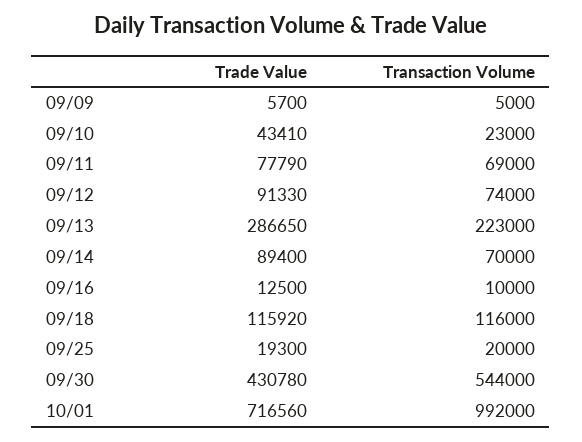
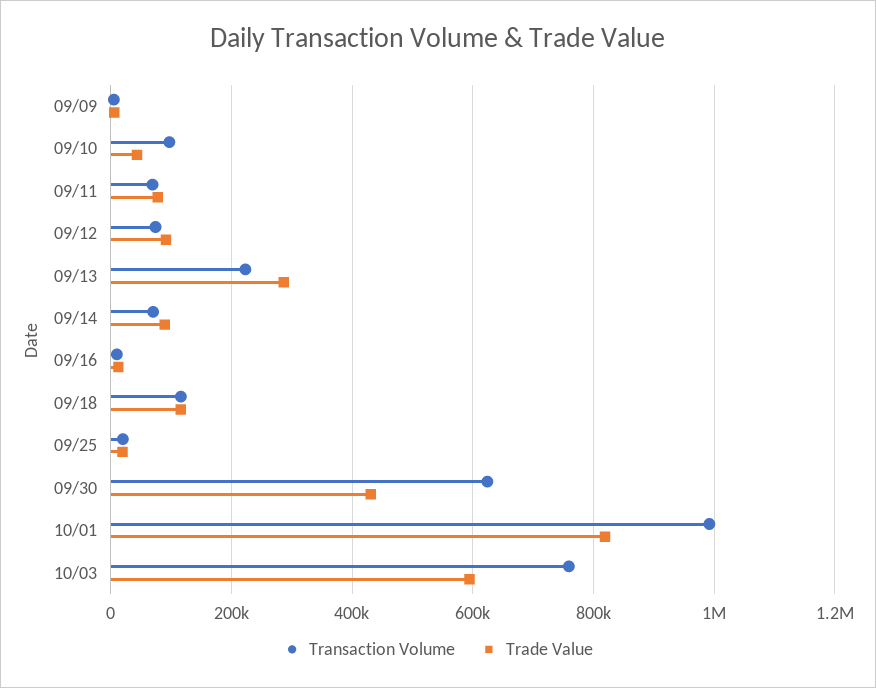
Transaction Volume, 09/10: 23000 -> 100000
Transaction Volume, 09/30: 544000 -> 620000
Trade Value, 10/01: 716560 -> 820000
Transaction Volume, 10/03: none -> 760000
Trade Value, 10/03: none -> 600000

